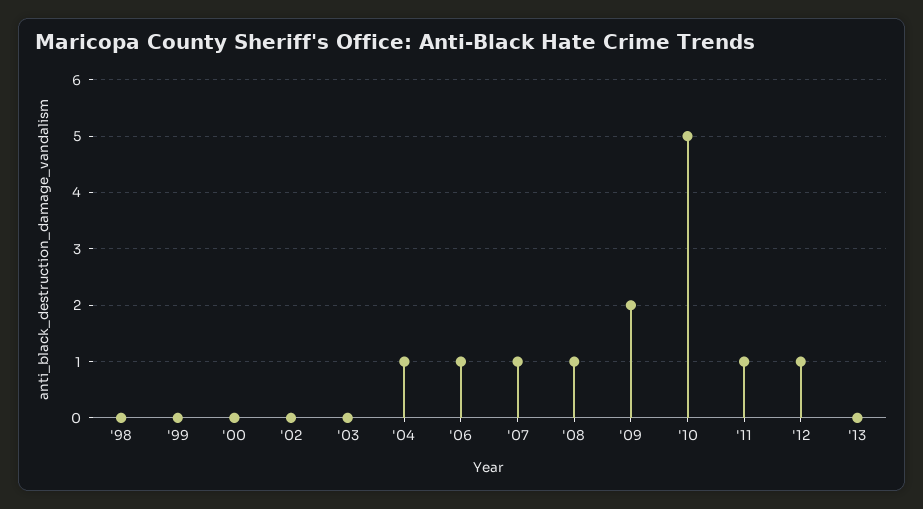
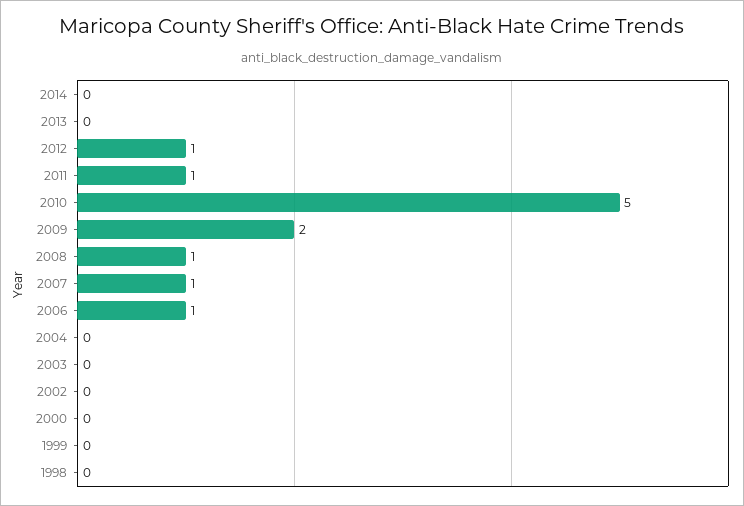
'04: 1 -> 0
2014: none -> 0

